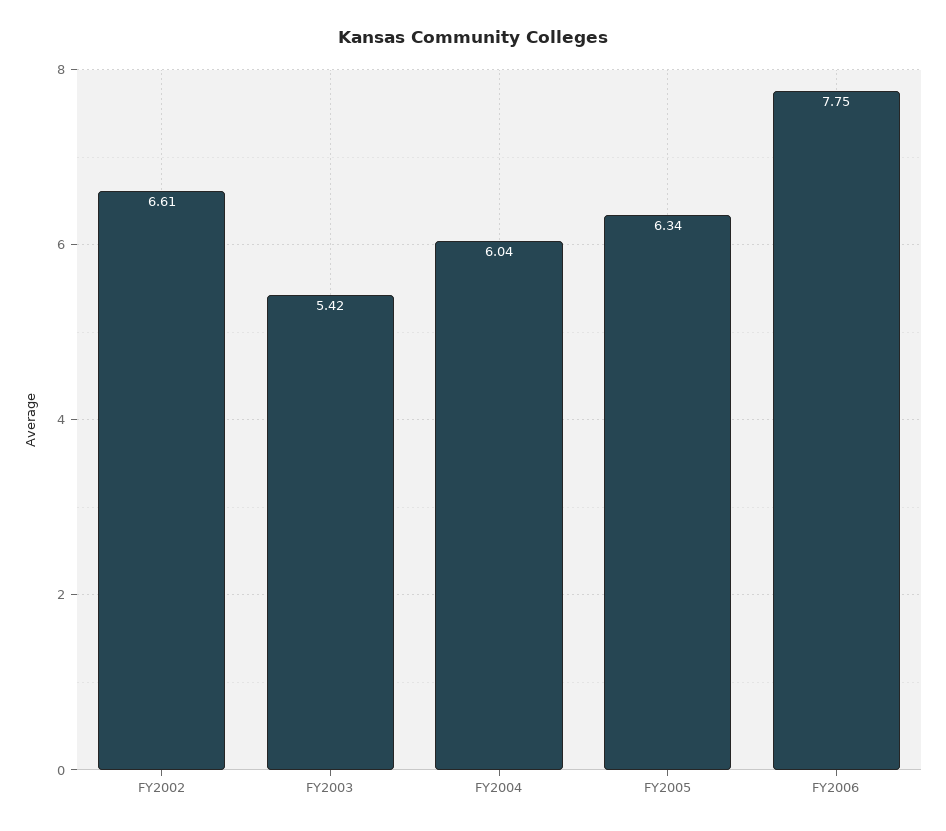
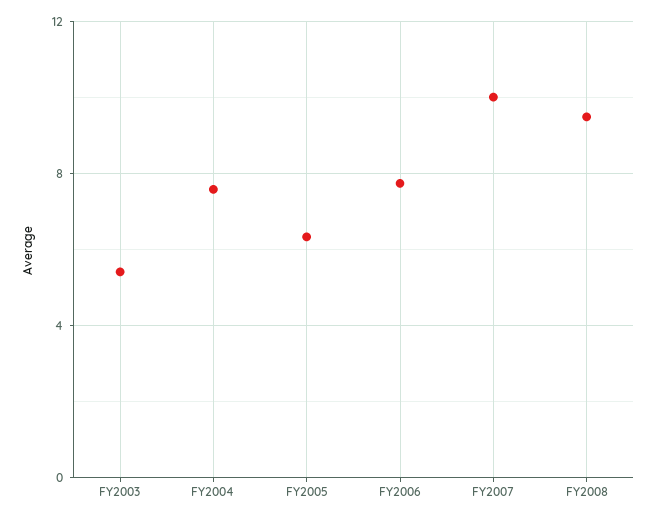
FY2002: 6.61 -> none
FY2004: 6.04 -> 7.5
FY2007: none -> 10
FY2008: none -> 9.5

